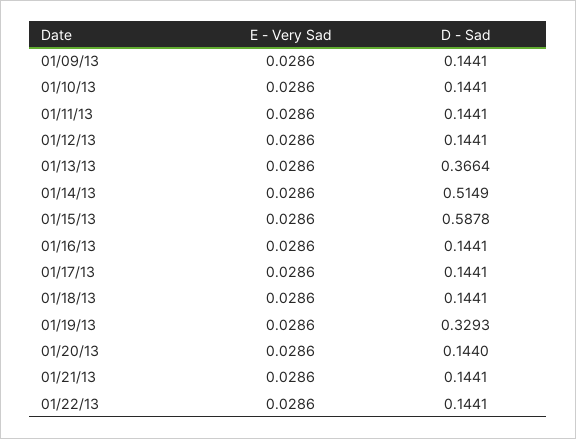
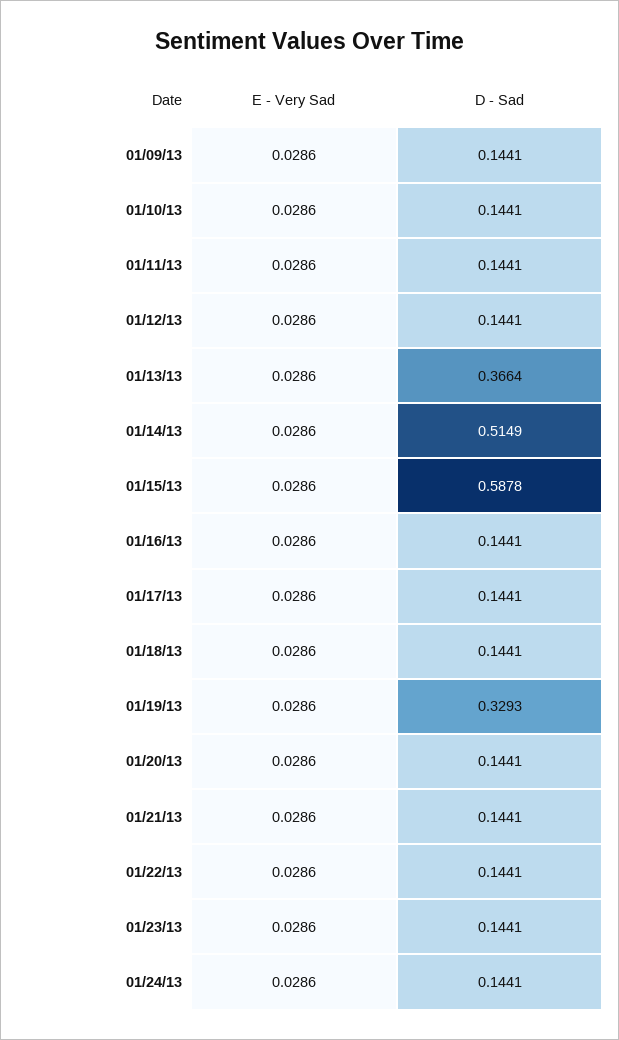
D - Sad, 01/20/13: 0.144 -> 0.1441
E - Very Sad, 01/23/13: none -> 0.0286
D - Sad, 01/23/13: none -> 0.1441
E - Very Sad, 01/24/13: none -> 0.0286
D - Sad, 01/24/13: none -> 0.1441

